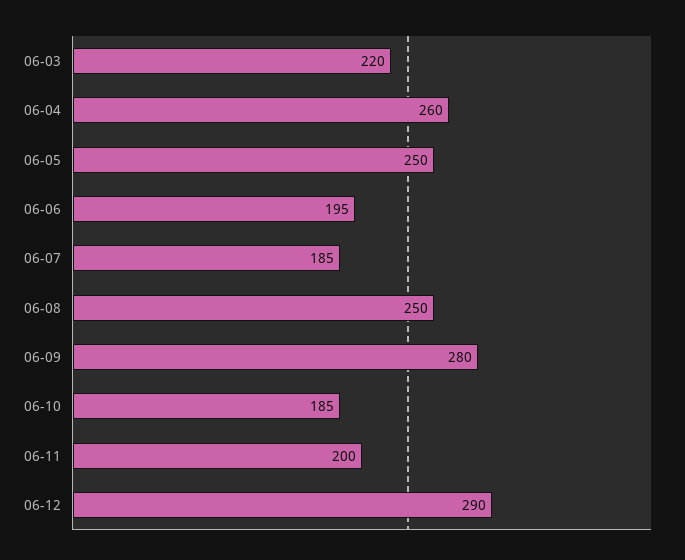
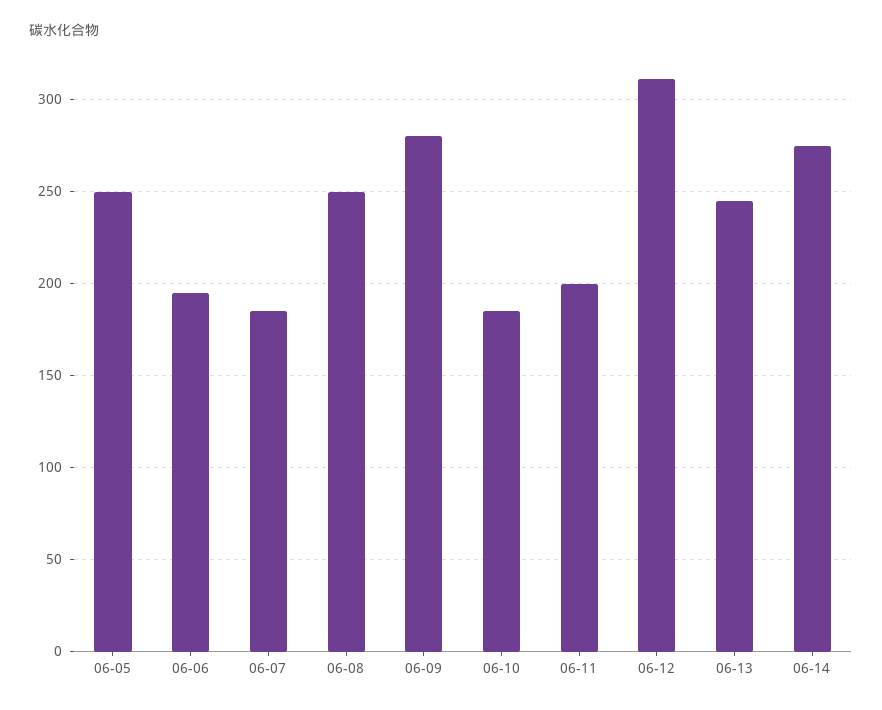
06-03: 220 -> none
06-04: 260 -> none
06-12: 290 -> 310
06-13: none -> 245
06-14: none -> 275

